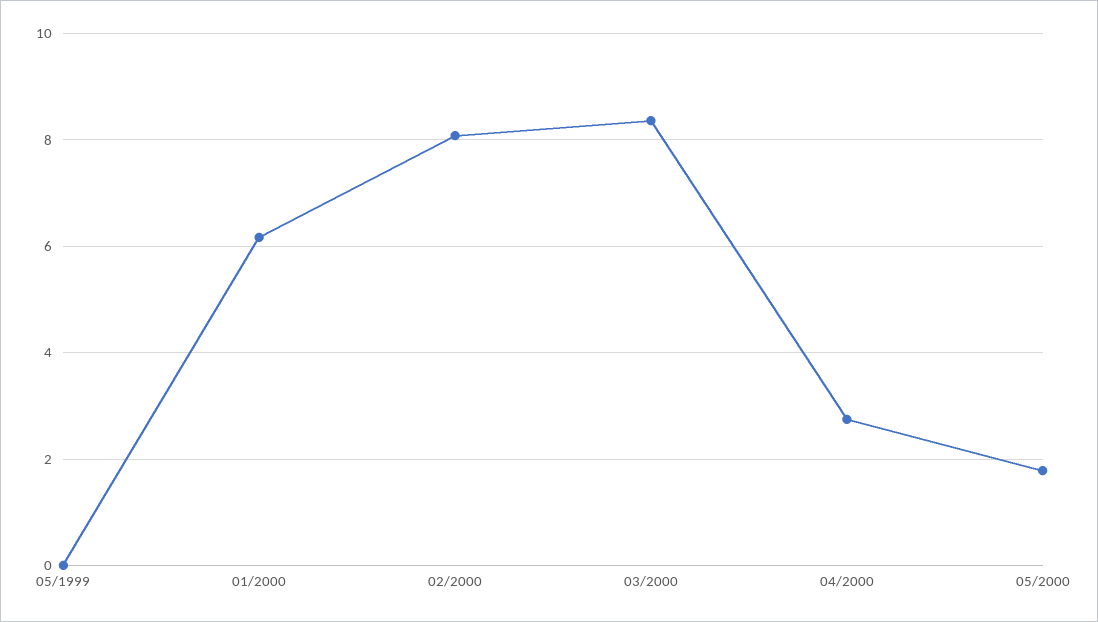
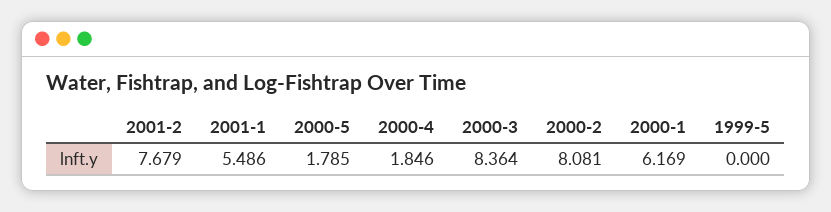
04/2000: 2.8 -> 1.846
2001-2: none -> 7.679
2001-1: none -> 5.486

